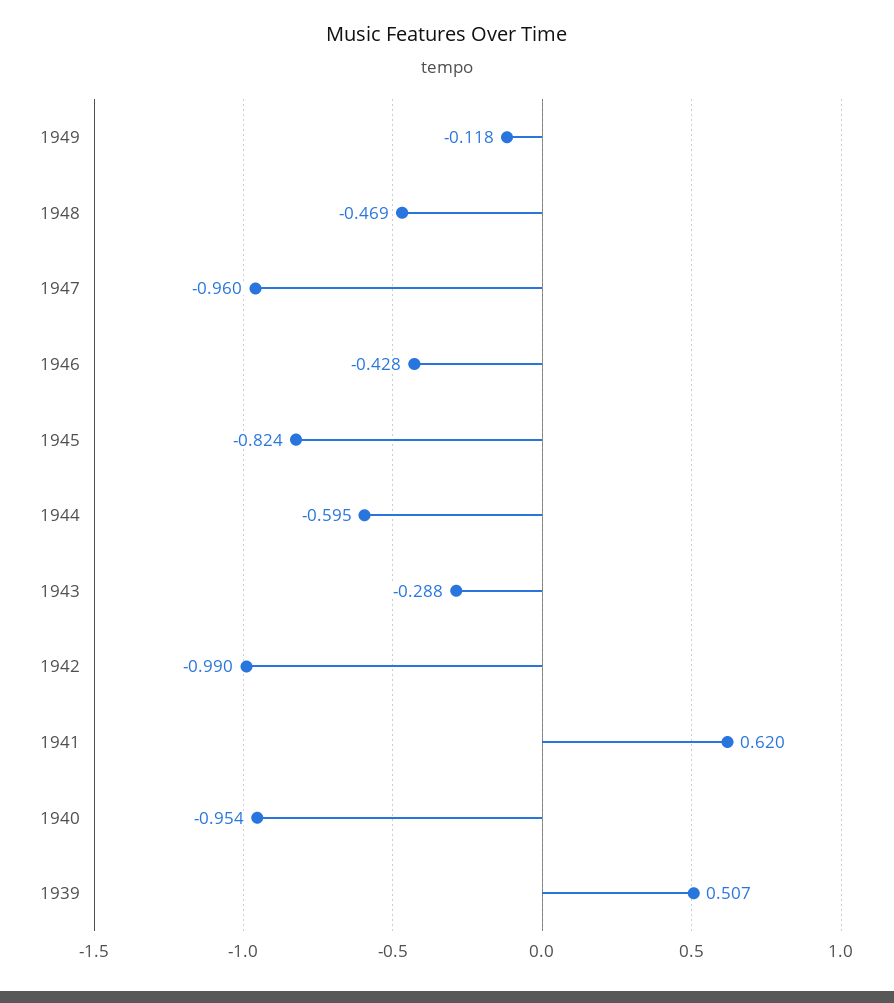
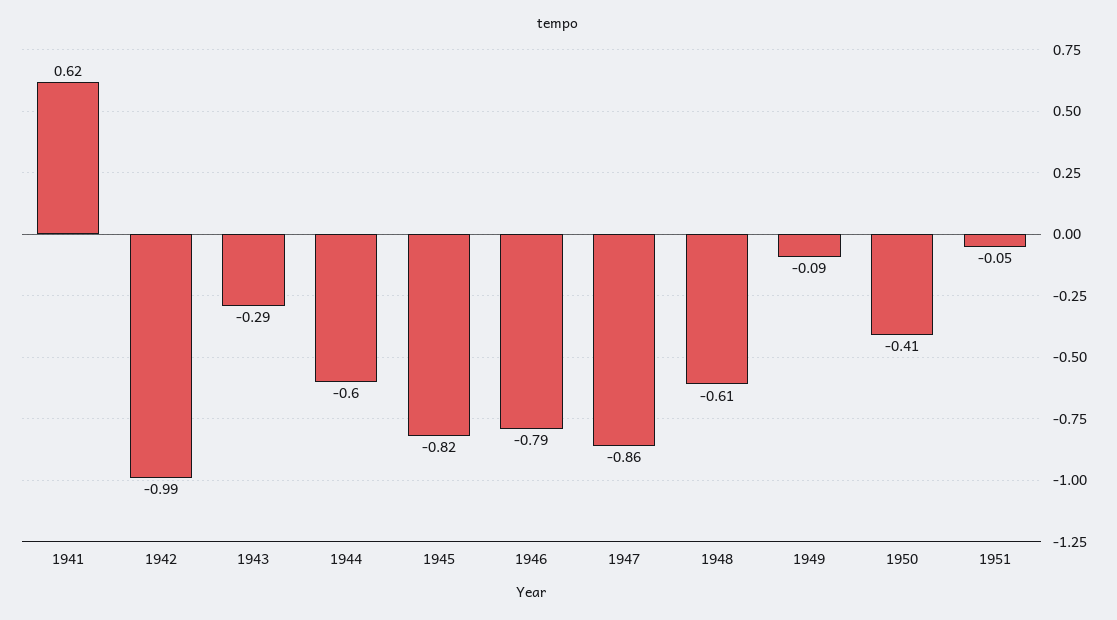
1949: -0.118 -> -0.09
1948: -0.469 -> -0.61
1947: -0.96 -> -0.86
1946: -0.428 -> -0.79
1940: -0.954 -> none
1939: 0.507 -> none
1950: none -> -0.41
1951: none -> -0.05

